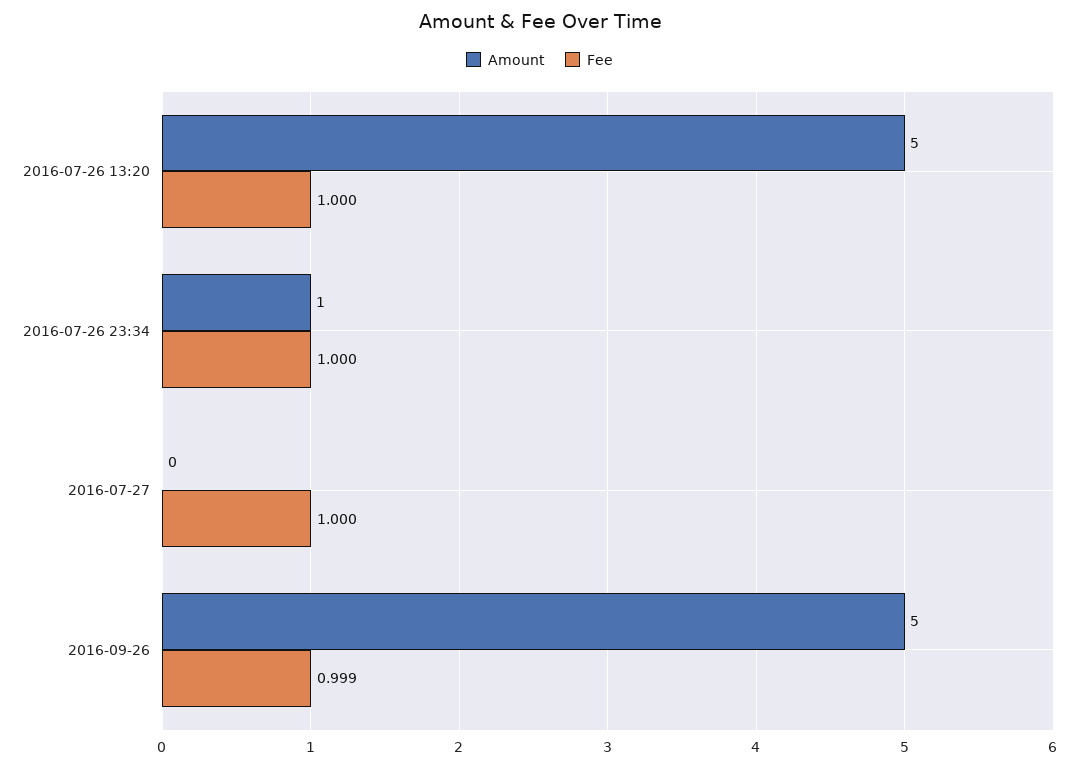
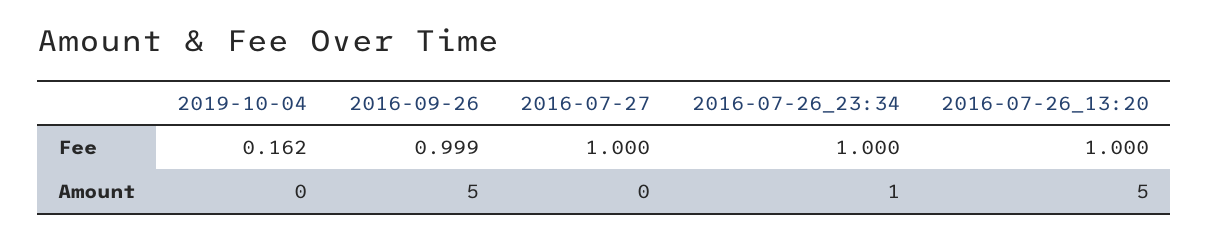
Fee, 2019-10-04: none -> 0.162
Amount, 2019-10-04: none -> 0

